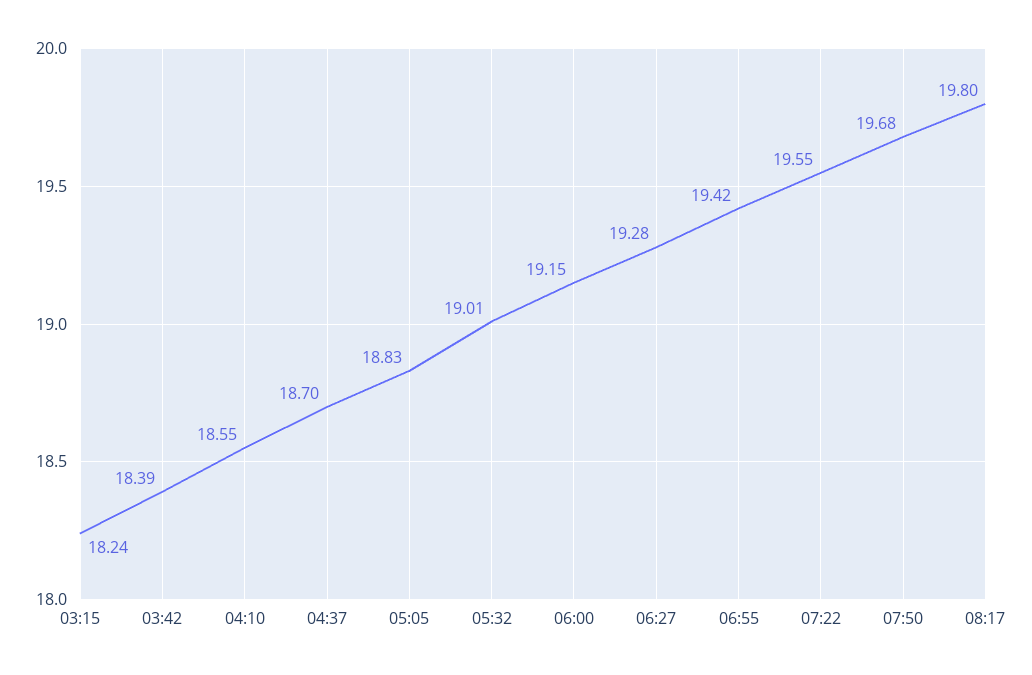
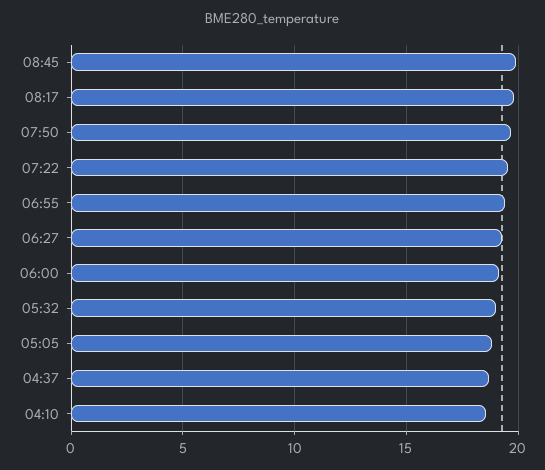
03:15: 18.24 -> none
03:42: 18.39 -> none
08:45: none -> 20

